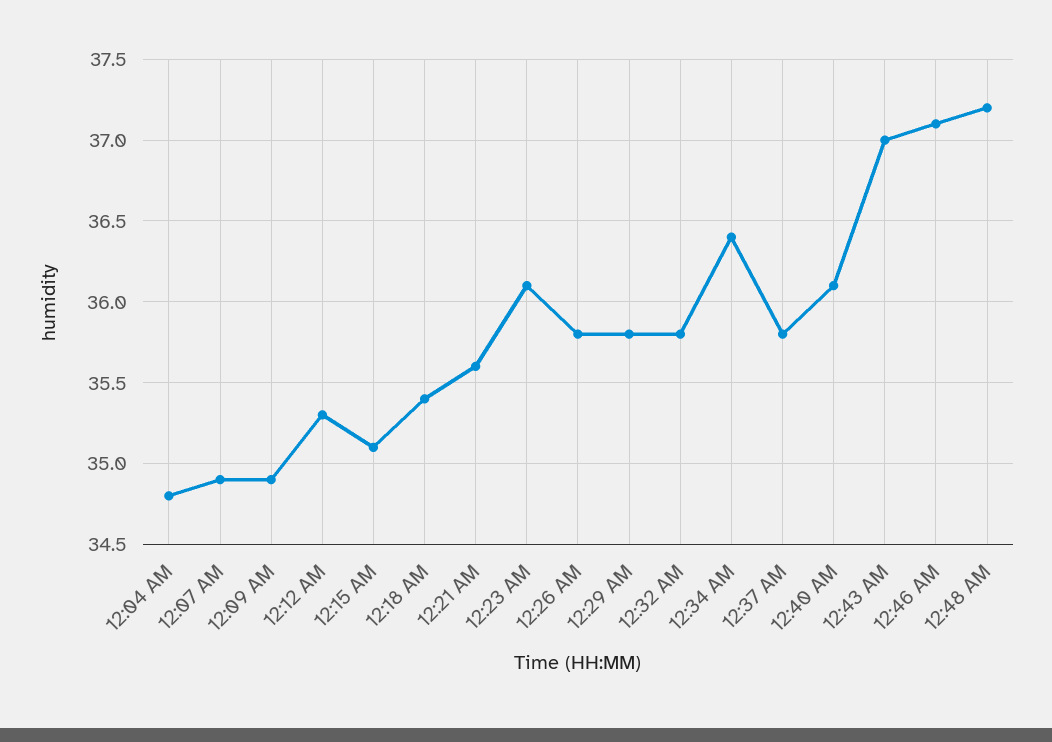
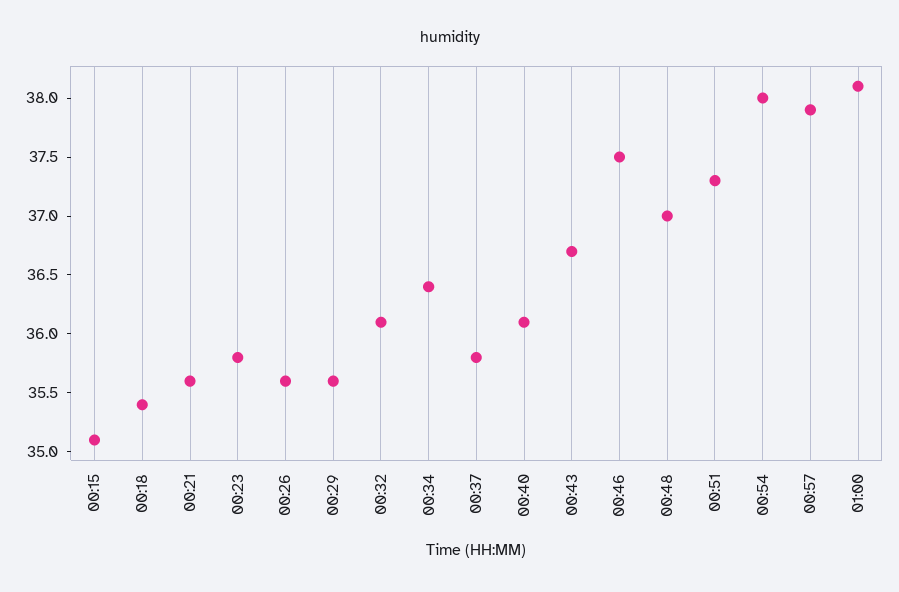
12:04 AM: 34.8 -> none
12:07 AM: 34.9 -> none
12:09 AM: 34.9 -> none
12:12 AM: 35.3 -> none
12:23 AM: 36.1 -> 35.8
12:26 AM: 35.8 -> 35.6
12:29 AM: 35.8 -> 35.6
12:32 AM: 35.8 -> 36.1
12:43 AM: 37 -> 36.7
12:46 AM: 37.1 -> 37.5
12:48 AM: 37.2 -> 37
00:51: none -> 37.3
00:54: none -> 38
00:57: none -> 37.9
01:00: none -> 38.1

